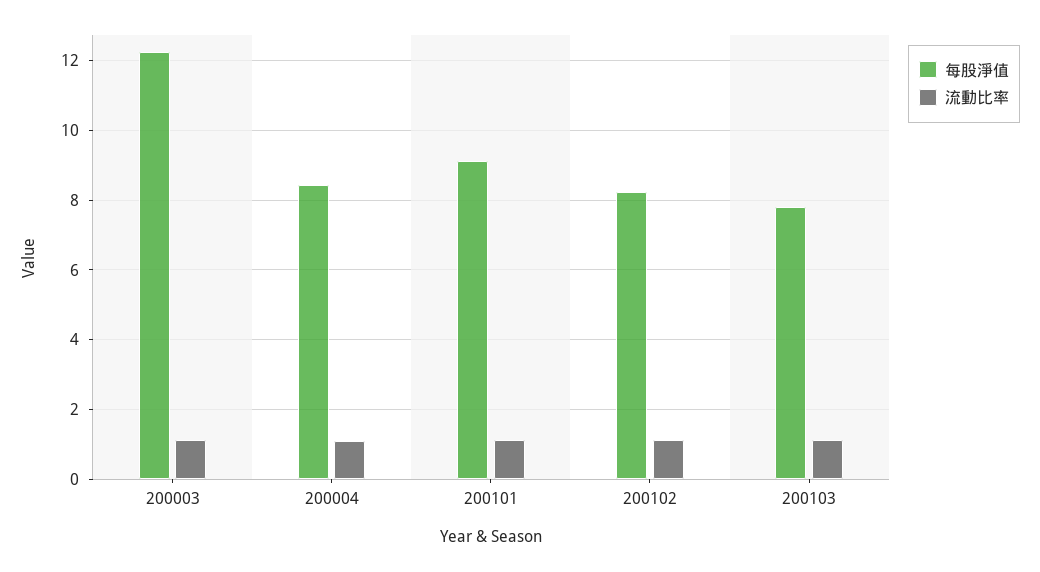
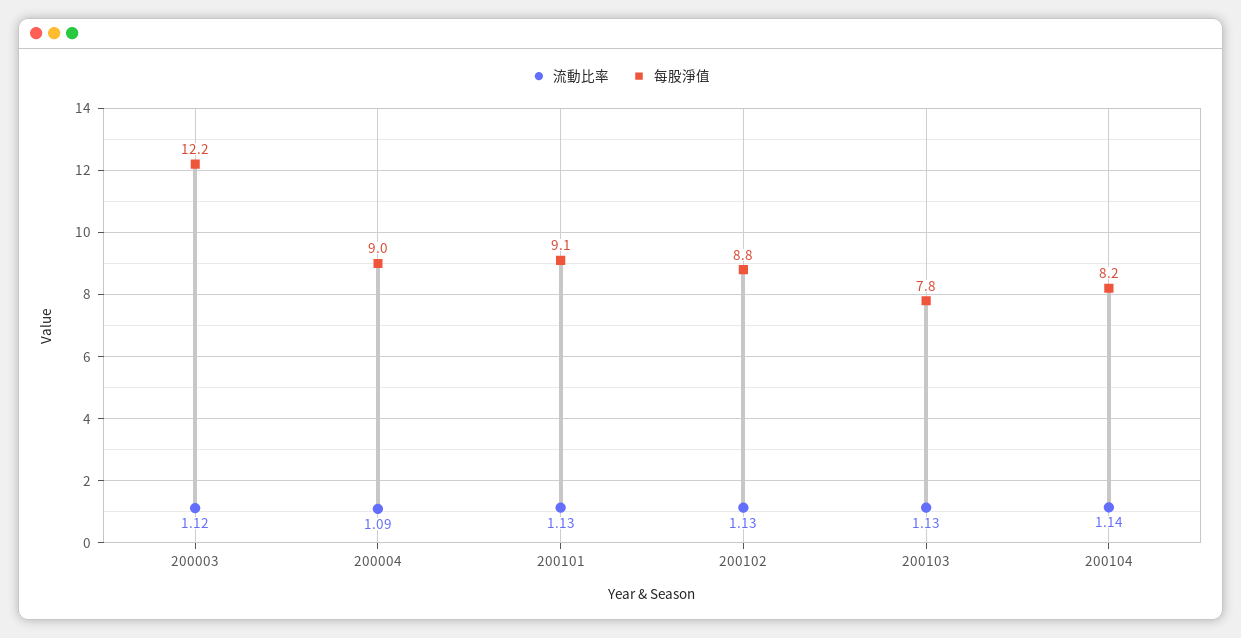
每股淨值, 200004: 8.4 -> 9
每股淨值, 200102: 8.2 -> 8.8
流動比率, 200104: none -> 1.14
每股淨值, 200104: none -> 8.2

